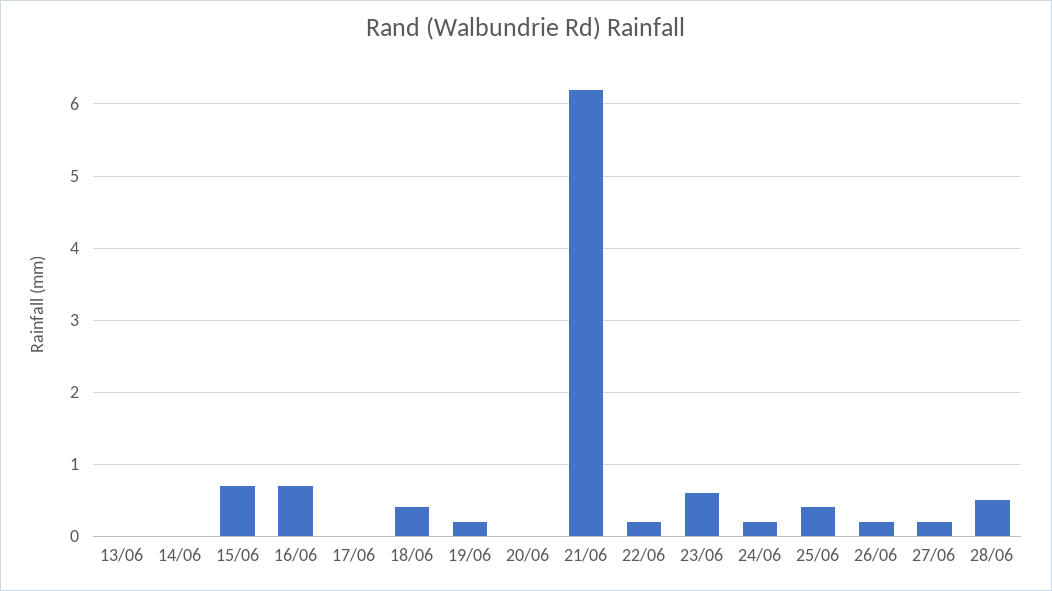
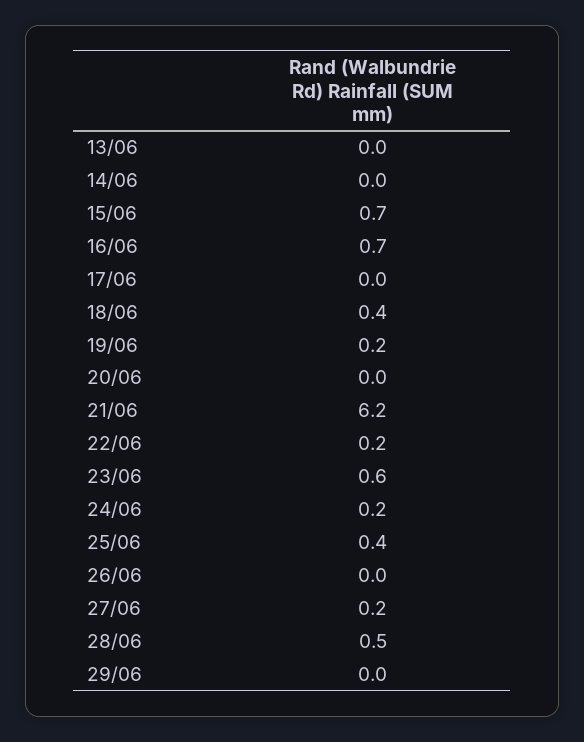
26/06: 0.2 -> 0
29/06: none -> 0

